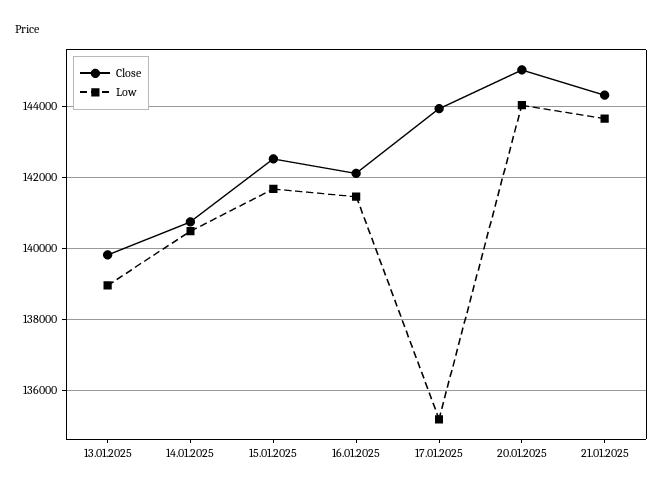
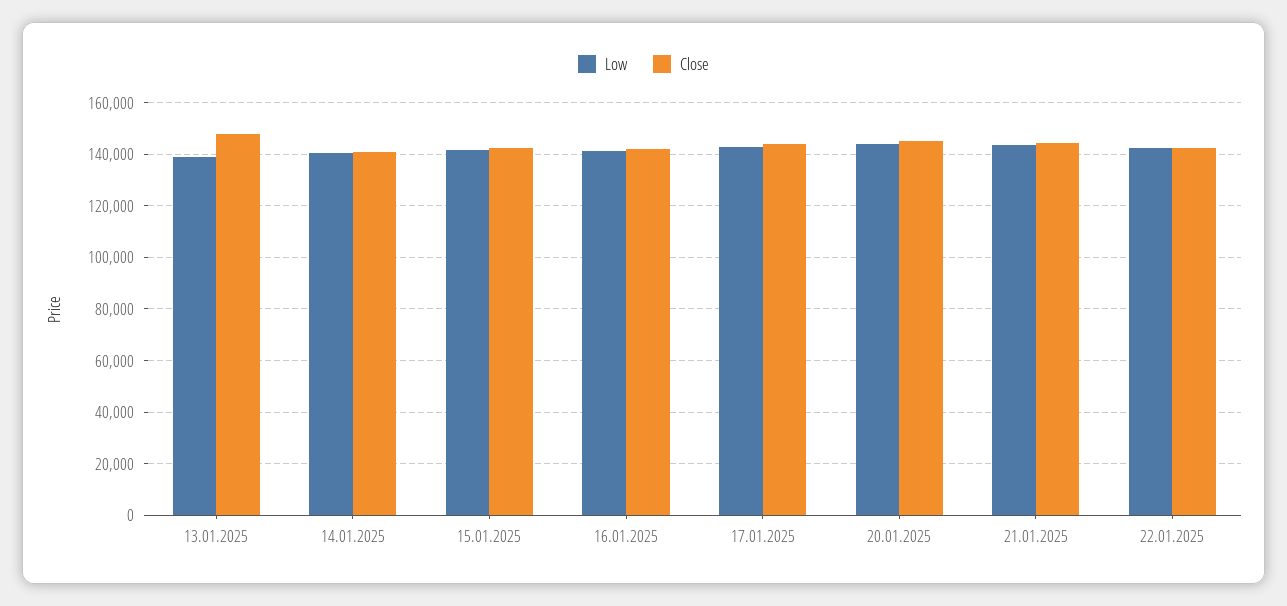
Close, 13.01.2025: 139800 -> 147500
Low, 17.01.2025: 135200 -> 142500
Low, 22.01.2025: none -> 142500
Close, 22.01.2025: none -> 142500

